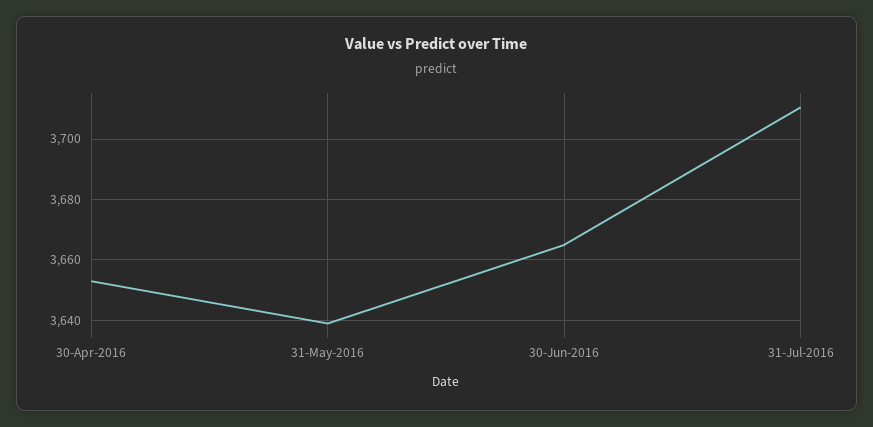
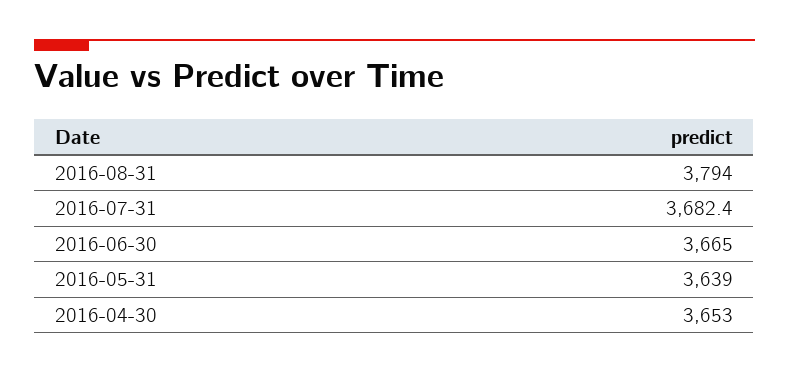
31-Jul-2016: 3710 -> 3682.4
2016-08-31: none -> 3794

